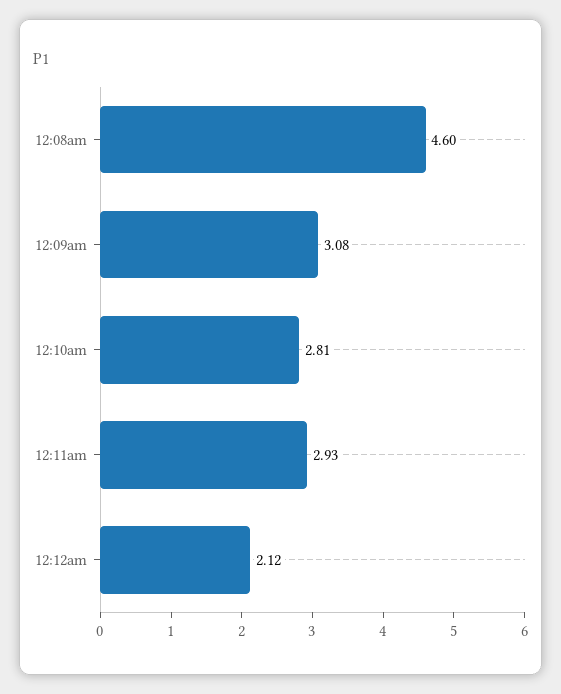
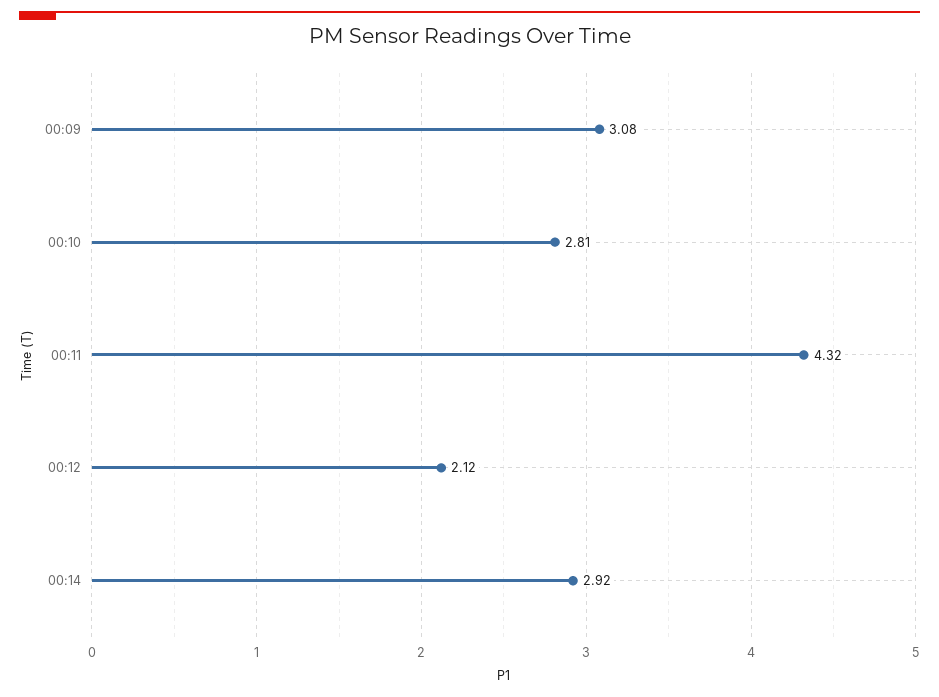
12:08am: 4.6 -> none
12:11am: 2.93 -> 4.32
00:14: none -> 2.92

